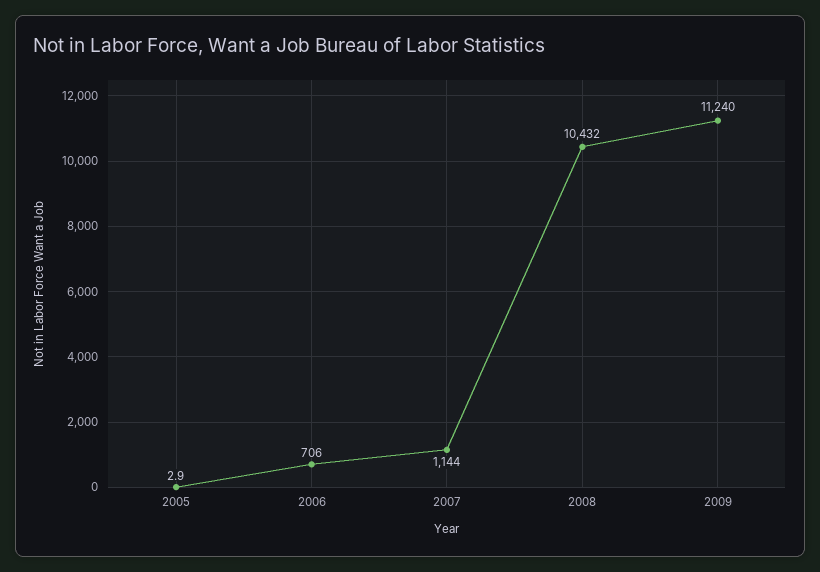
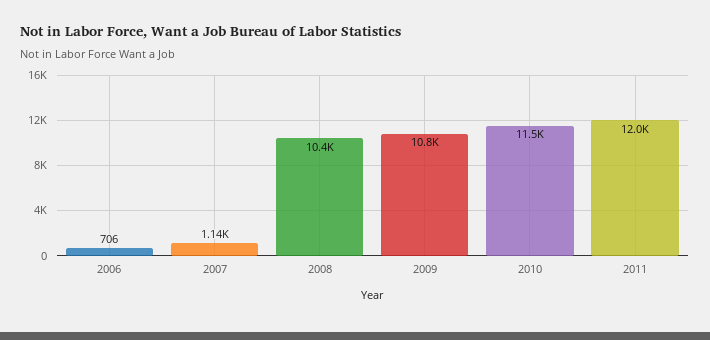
2005: 2.9 -> none
2009: 11240 -> 10800
2010: none -> 11500
2011: none -> 12000

